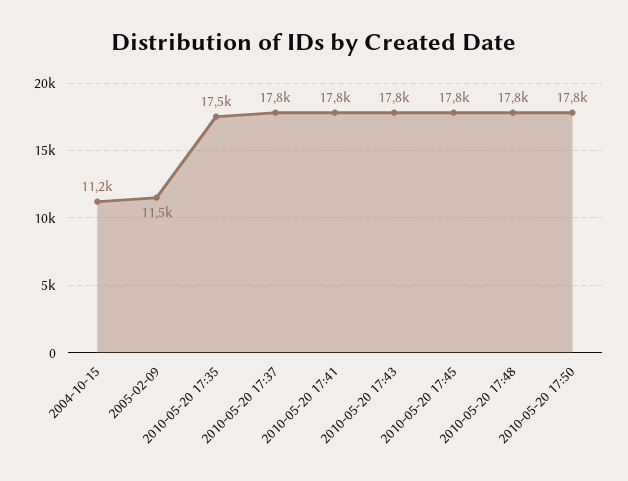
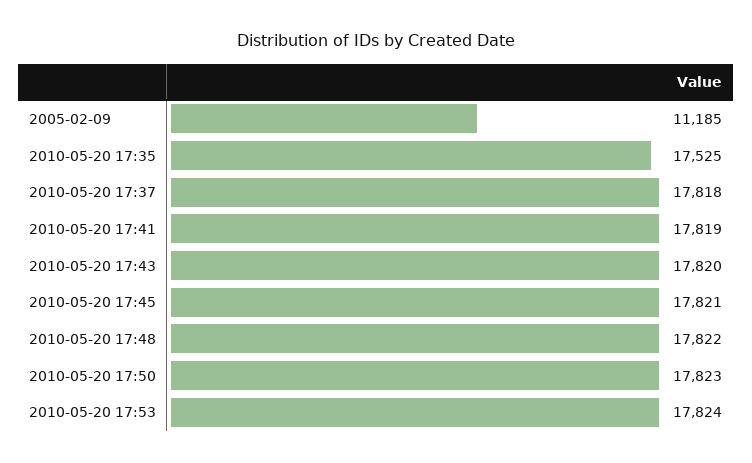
2004-10-15: 11200 -> none
2005-02-09: 11500 -> 11185
2010-05-20 17:53: none -> 17824

